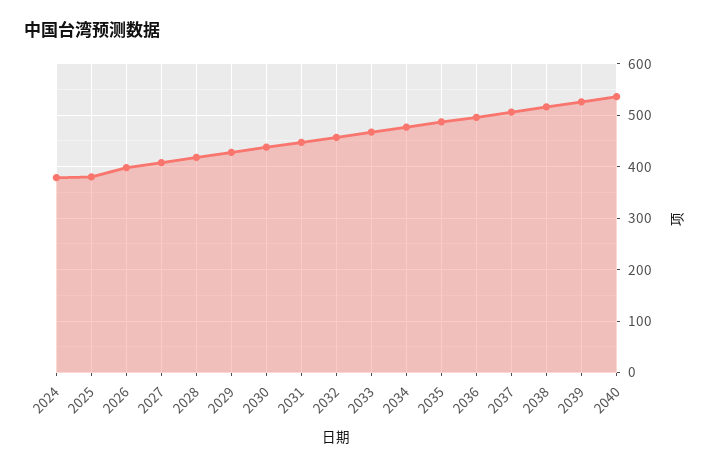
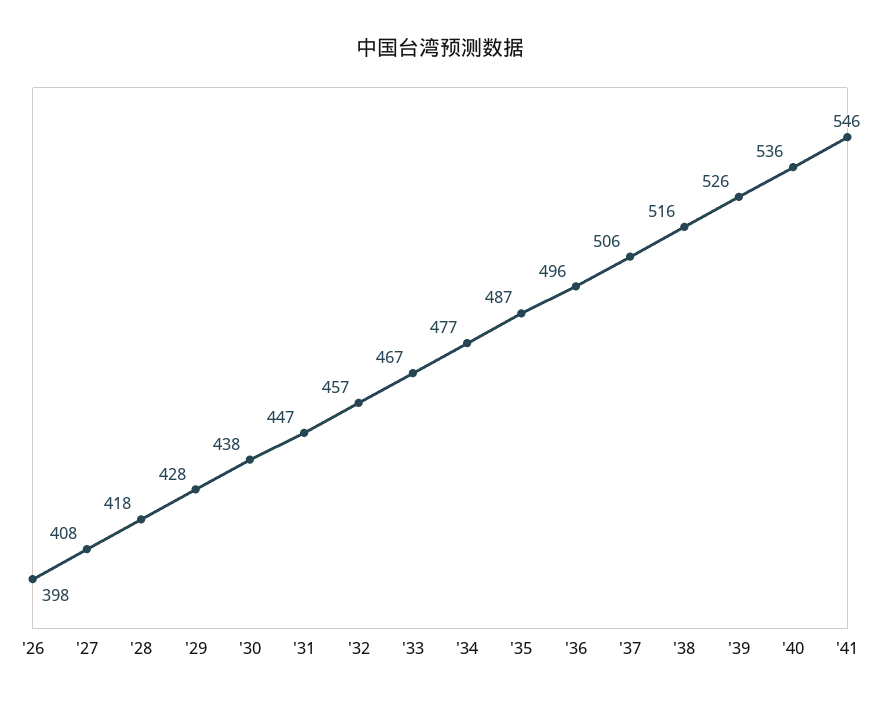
2024: 380 -> none
2025: 380 -> none
'41: none -> 546

